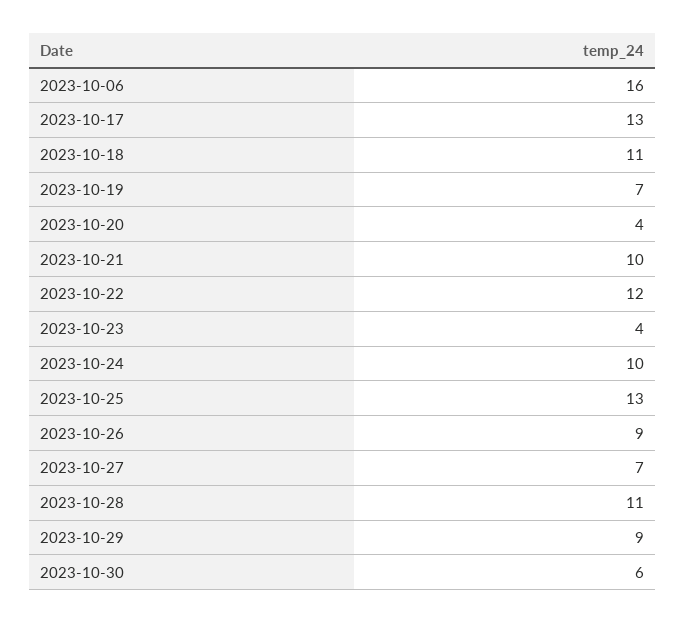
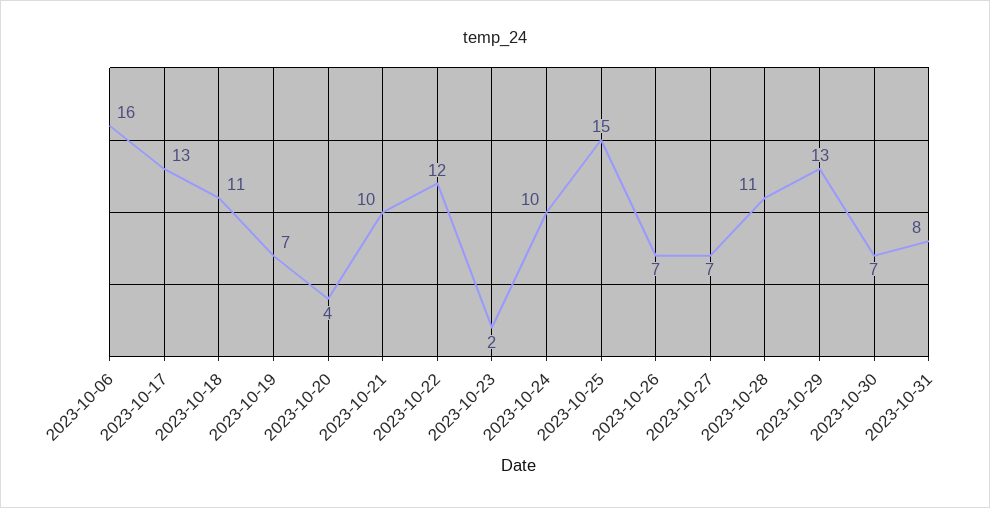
2023-10-23: 4 -> 2
2023-10-25: 13 -> 15
2023-10-26: 9 -> 7
2023-10-29: 9 -> 13
2023-10-30: 6 -> 7
2023-10-31: none -> 8

